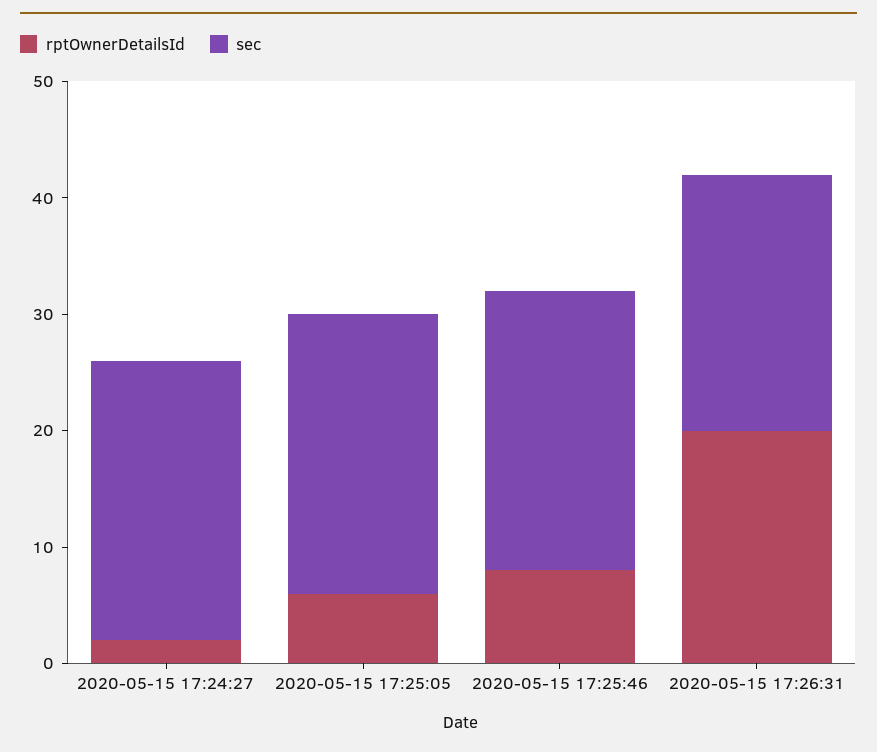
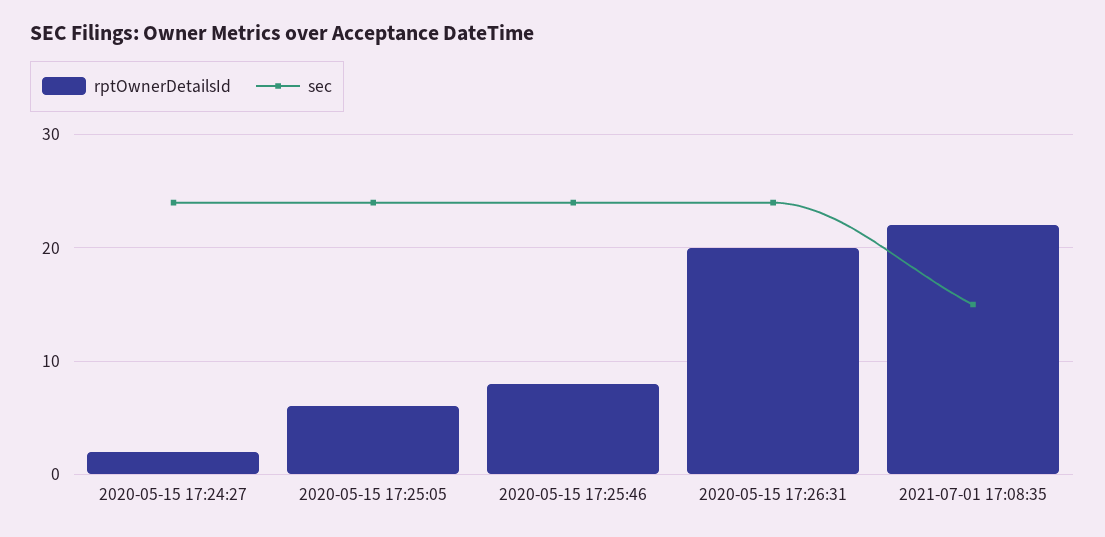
sec, 2020-05-15 17:26:31: 22 -> 24
rptOwnerDetailsId, 2021-07-01 17:08:35: none -> 22
sec, 2021-07-01 17:08:35: none -> 15

